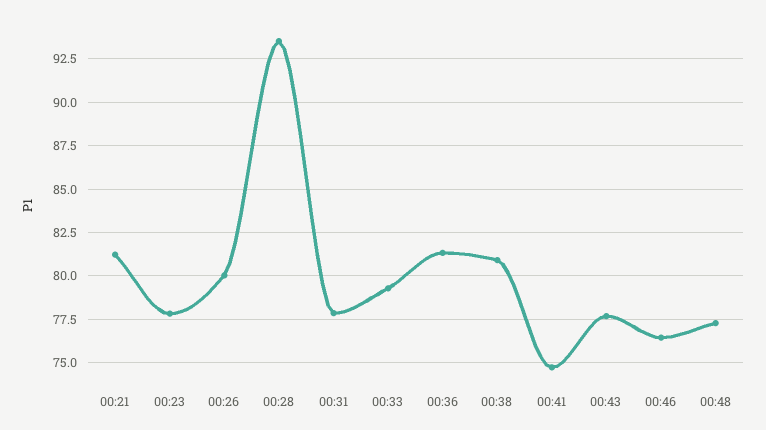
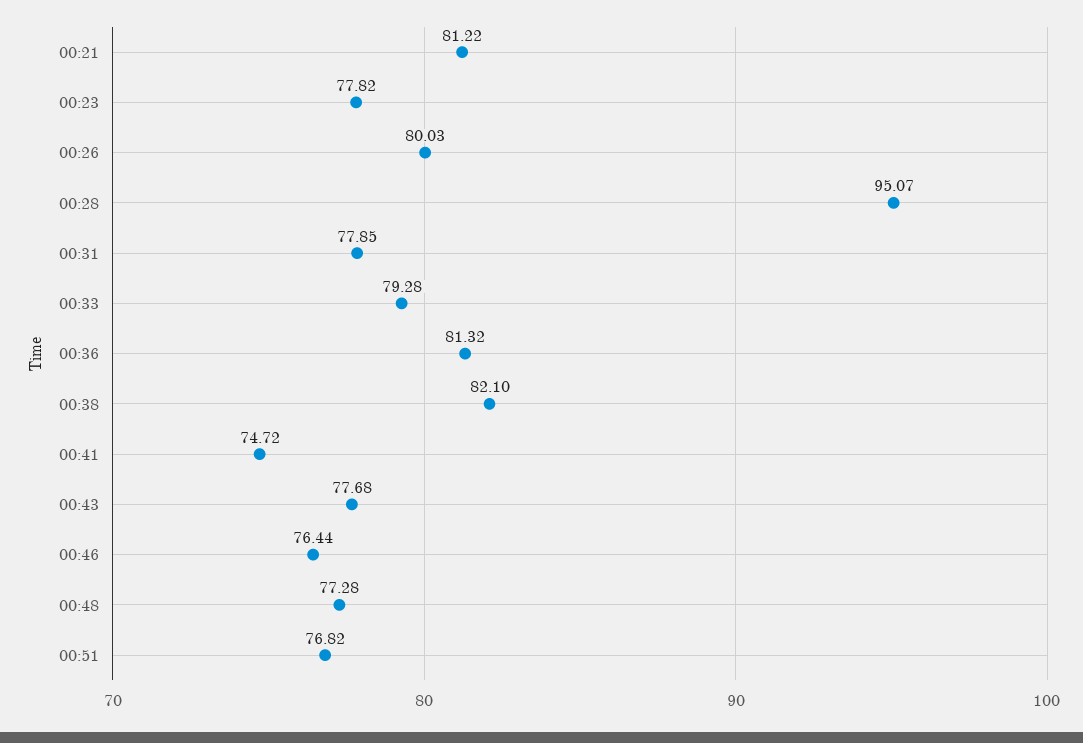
00:28: 93.5 -> 95.07
00:38: 81 -> 82.1
00:51: none -> 76.82

